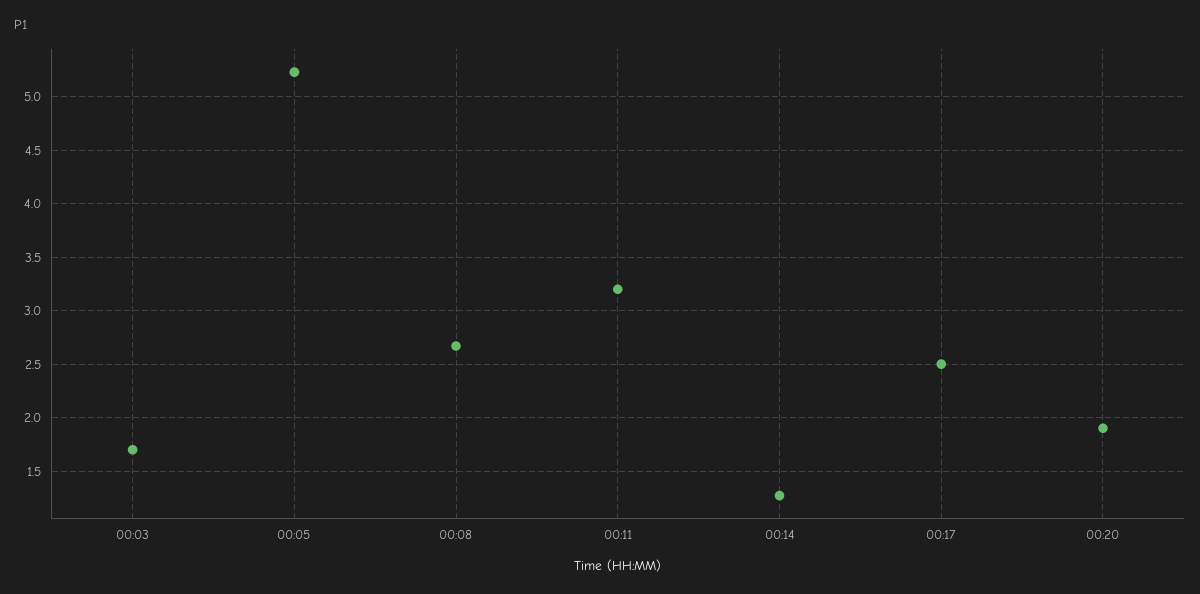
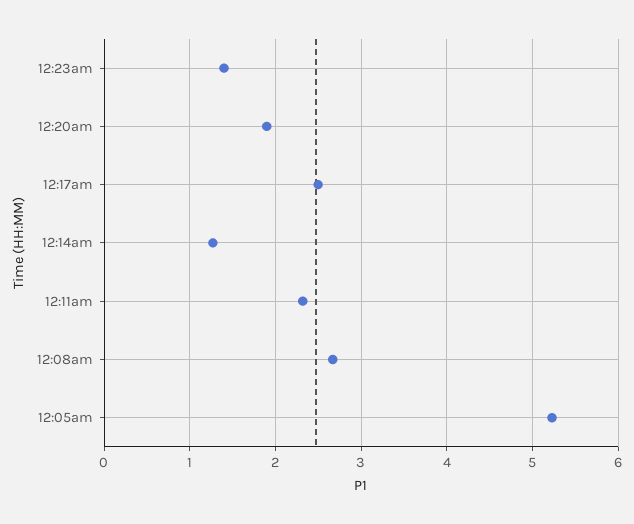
00:03: 1.7 -> none
00:11: 3.2 -> 2.3
12:23am: none -> 1.4

